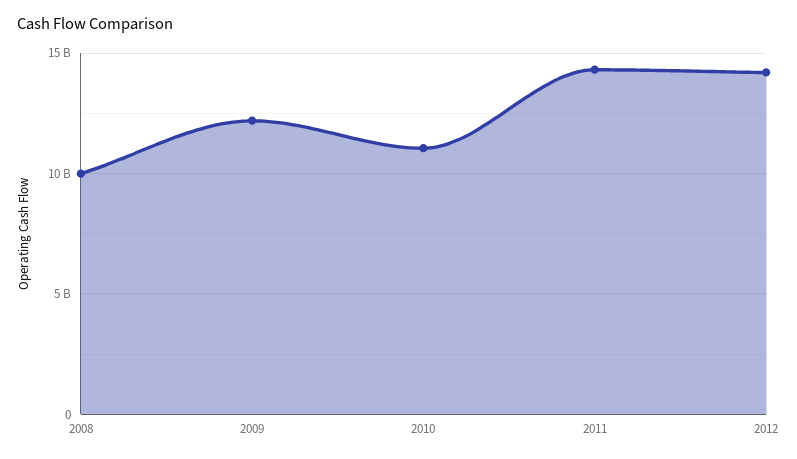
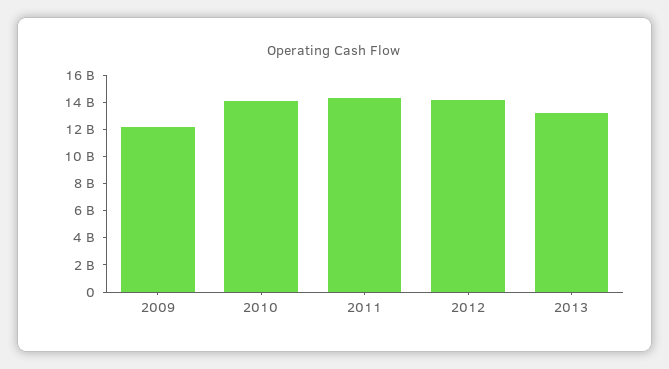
2008: 10000000000 -> none
2010: 11000000000 -> 14000000000
2013: none -> 13000000000

